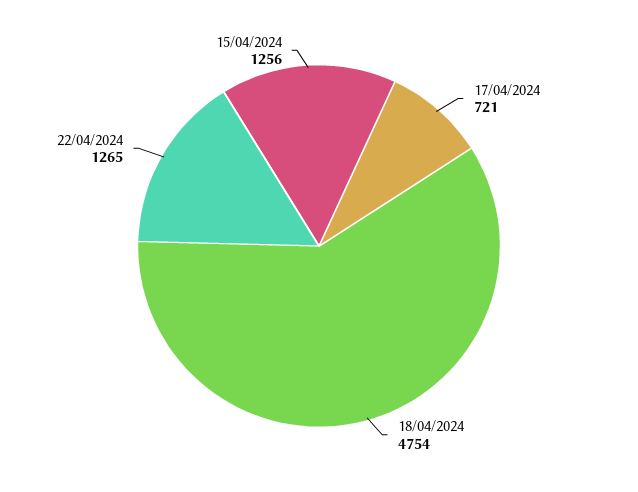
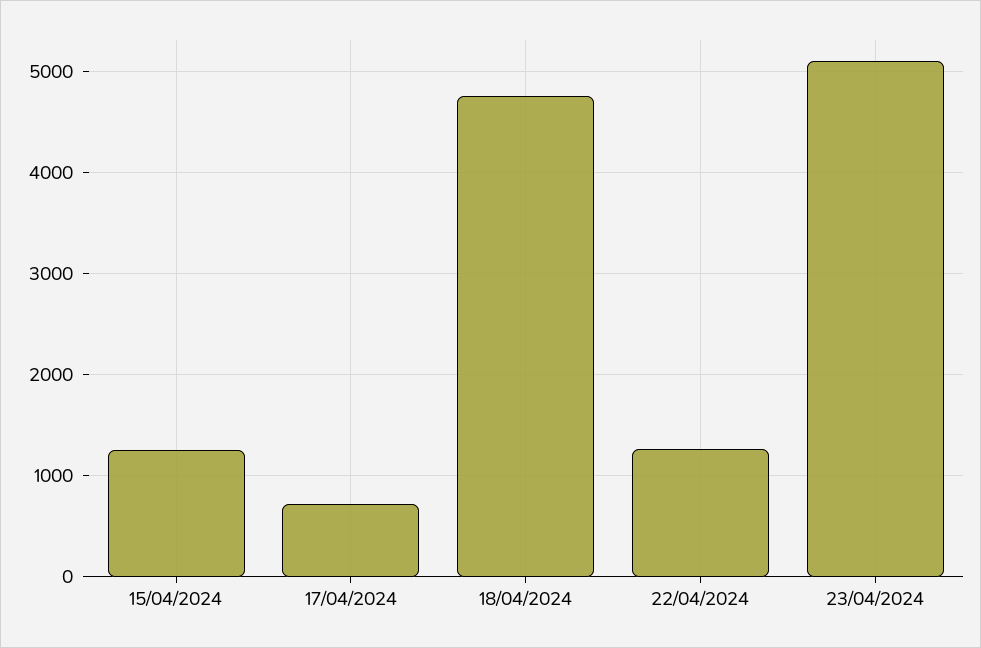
23/04/2024: none -> 5100

